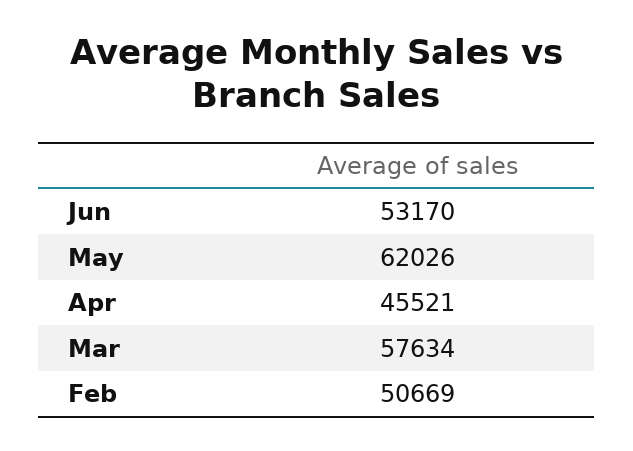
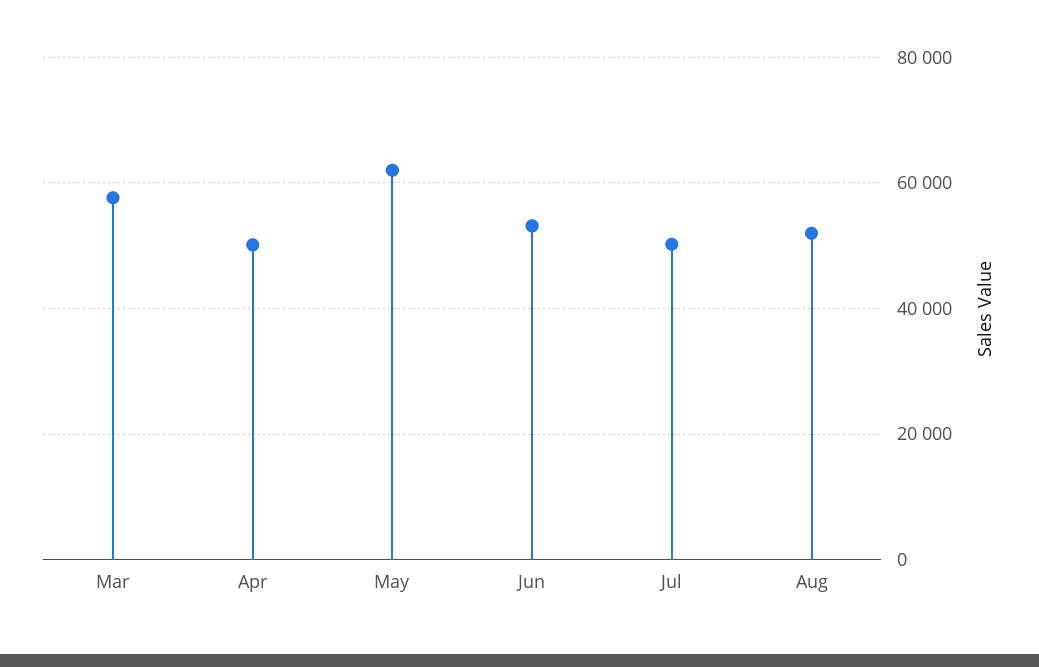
Apr: 45521 -> 50000
Feb: 50669 -> none
Jul: none -> 50000
Aug: none -> 52000

